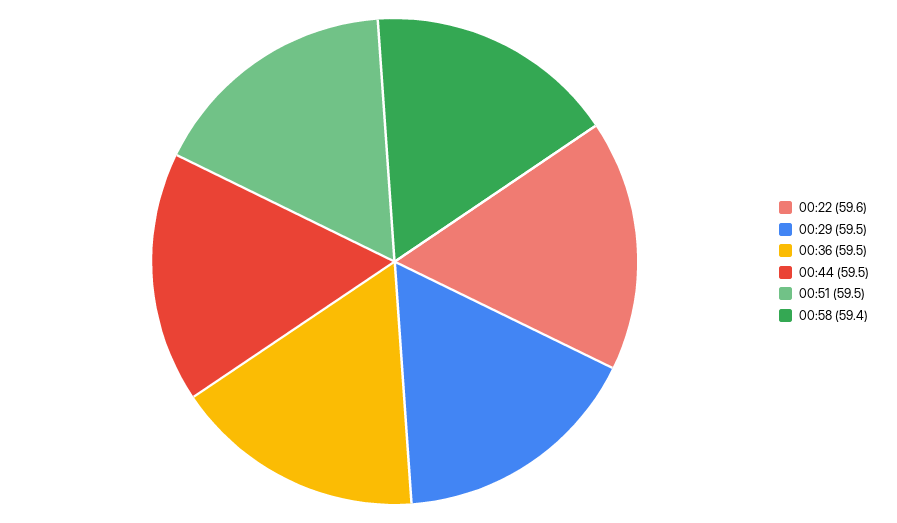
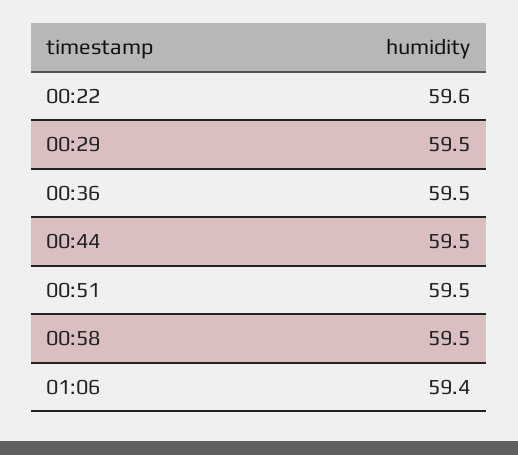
00:58: 59.4 -> 59.5
01:06: none -> 59.4

